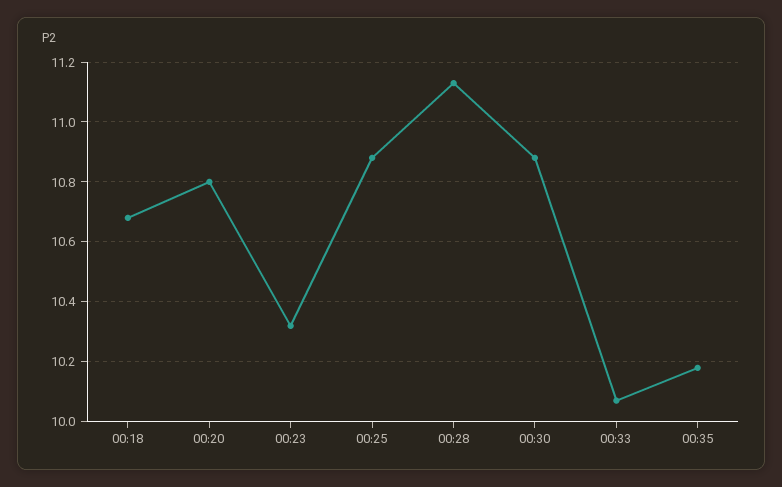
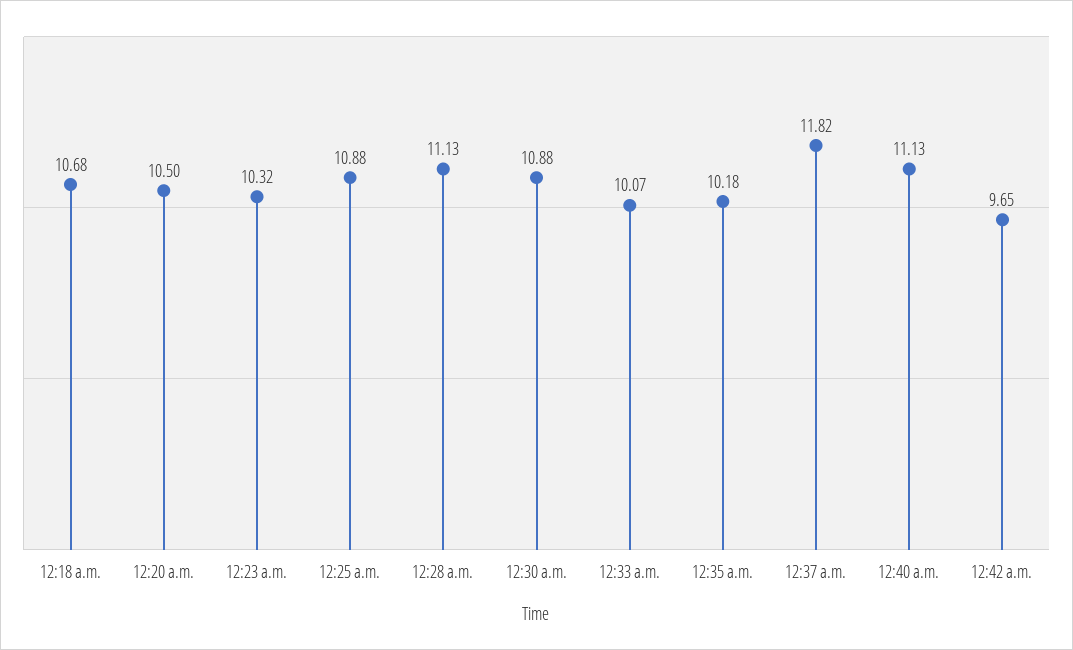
00:20: 10.8 -> 10.5
12:37 a.m.: none -> 11.82
12:40 a.m.: none -> 11.13
12:42 a.m.: none -> 9.65

